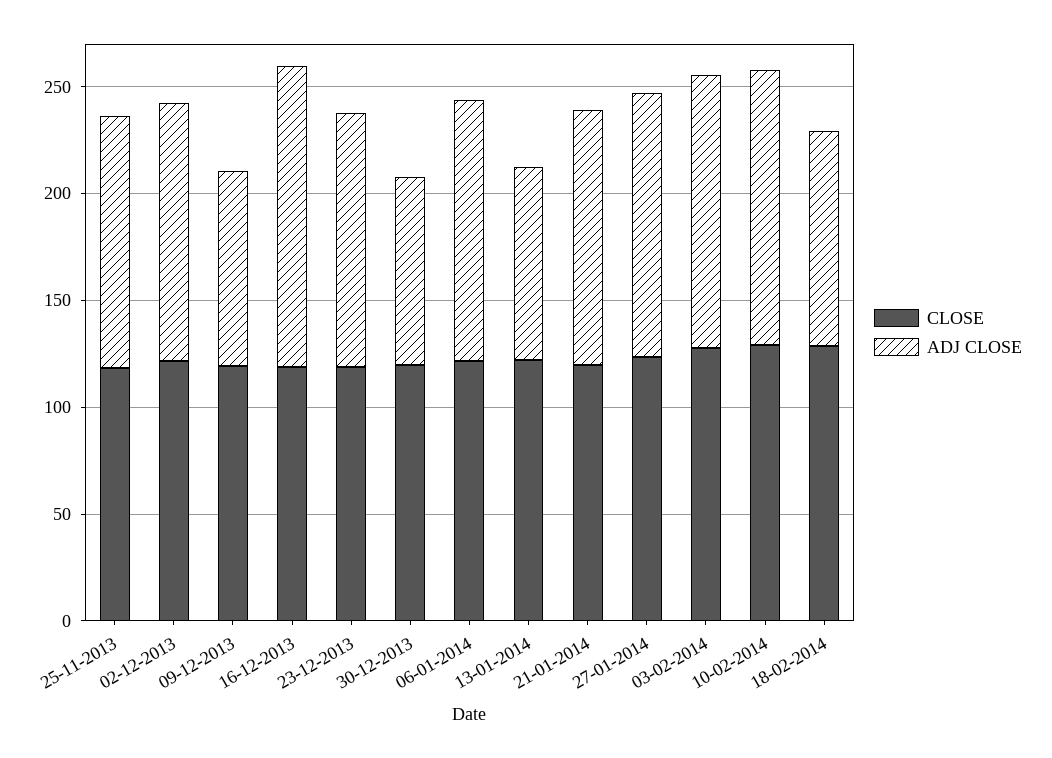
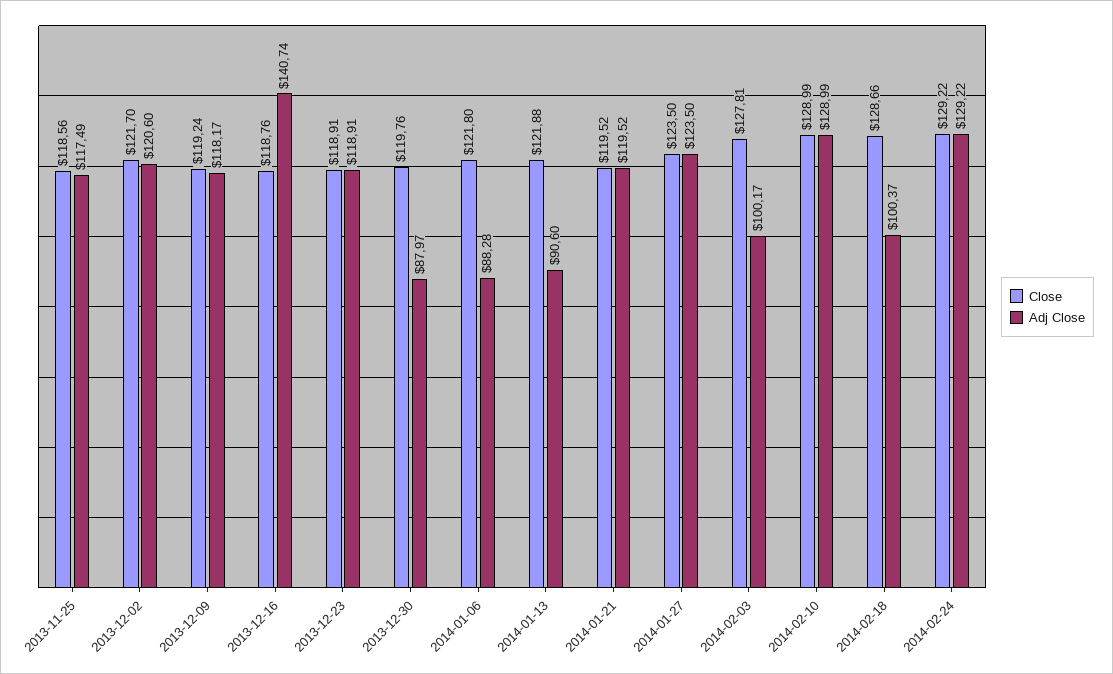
ADJ CLOSE, 09-12-2013: 90 -> 118.17
ADJ CLOSE, 06-01-2014: 120 -> 88.28
ADJ CLOSE, 03-02-2014: 130 -> 100.17
CLOSE, 2014-02-24: none -> 129.22
ADJ CLOSE, 2014-02-24: none -> 129.22

